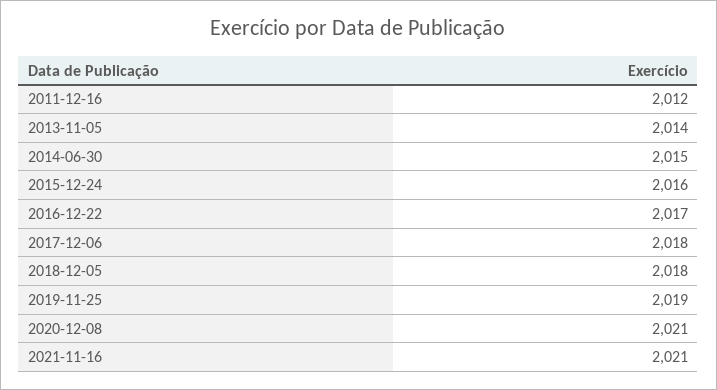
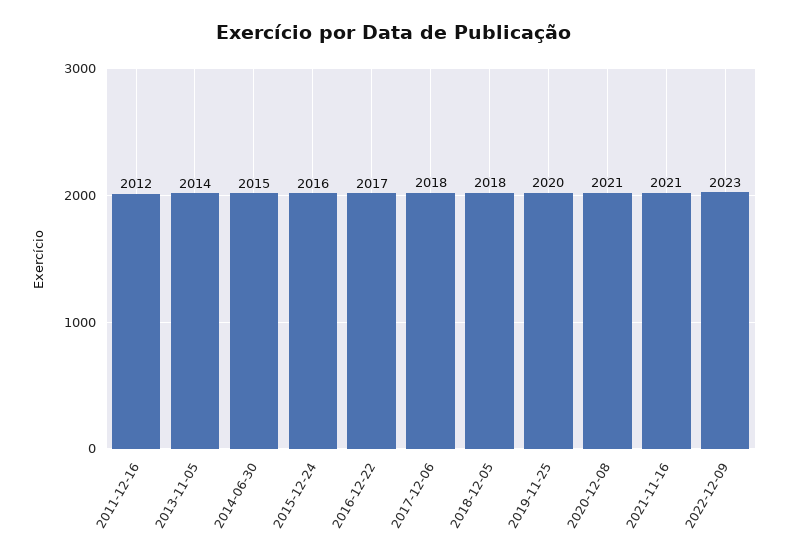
2019-11-25: 2019 -> 2020
2022-12-09: none -> 2023

